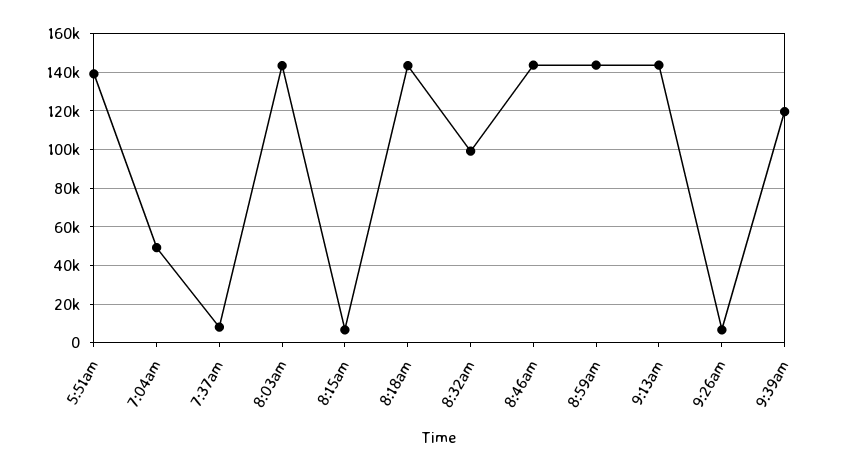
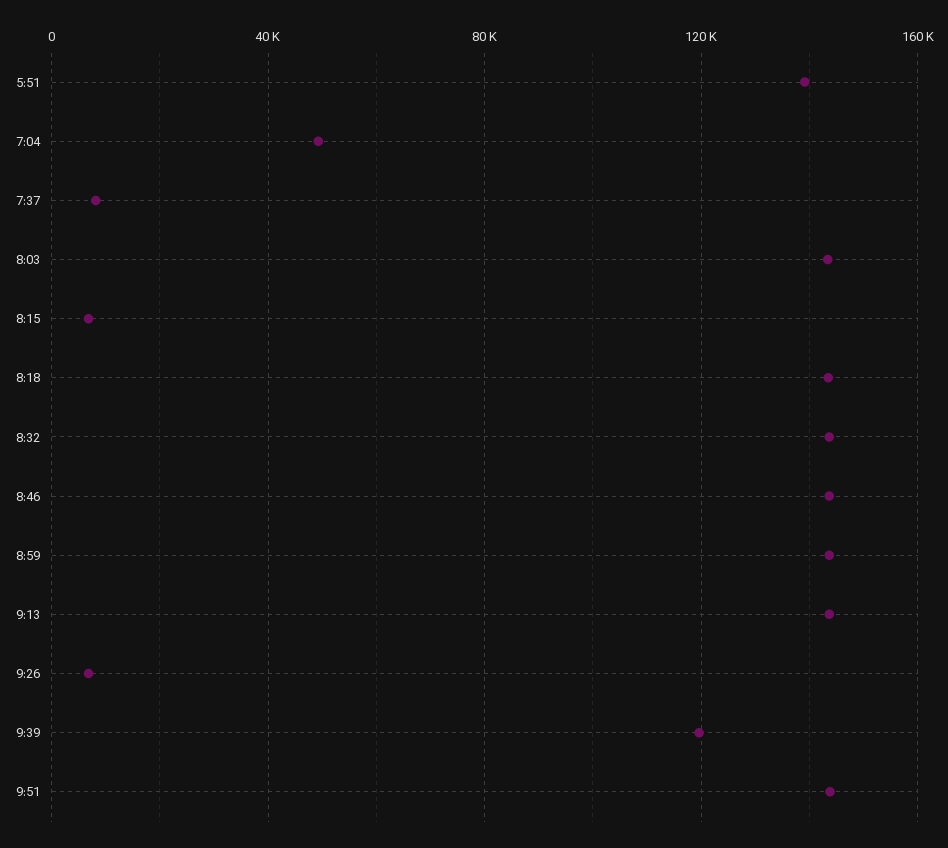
8:32am: 100000 -> 145000
9:51: none -> 145000

